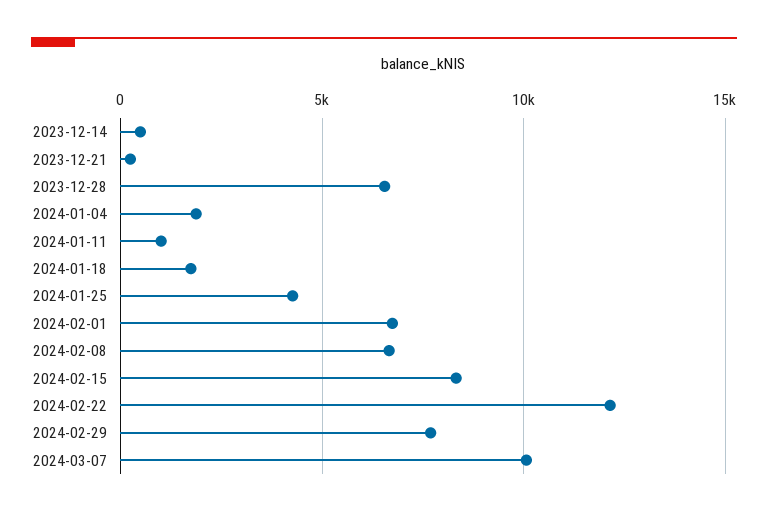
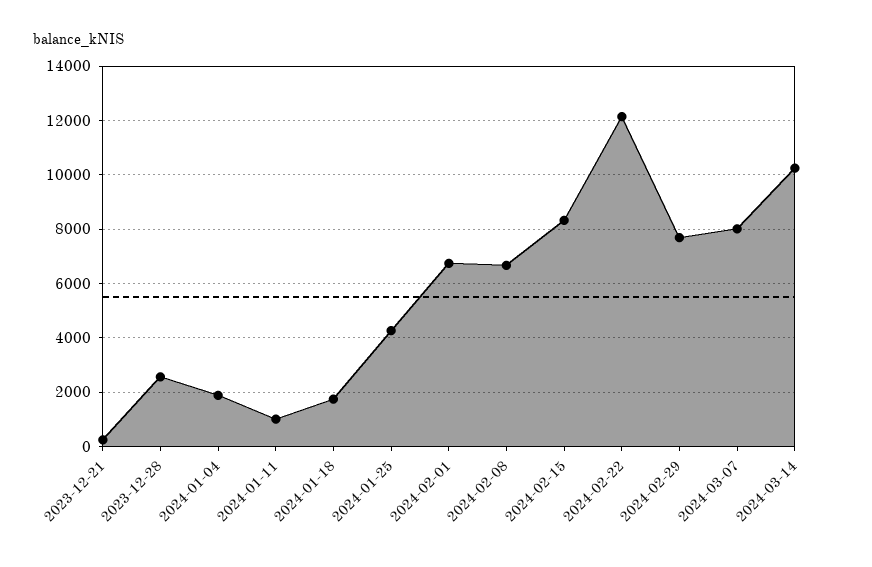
2023-12-14: 500 -> none
2023-12-28: 6500 -> 2500
2024-03-07: 10000 -> 8000
2024-03-14: none -> 10250

